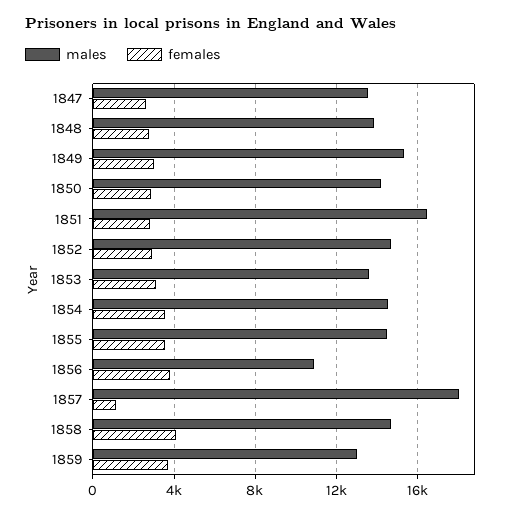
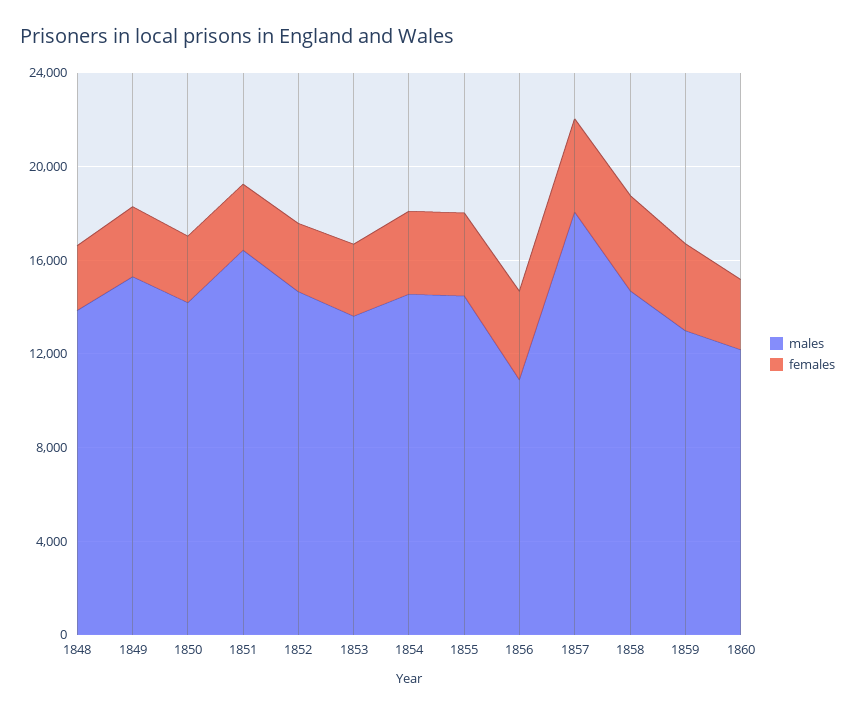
males, 1847: 13500 -> none
females, 1847: 2500 -> none
females, 1857: 1000 -> 4000
males, 1860: none -> 12000
females, 1860: none -> 3000

